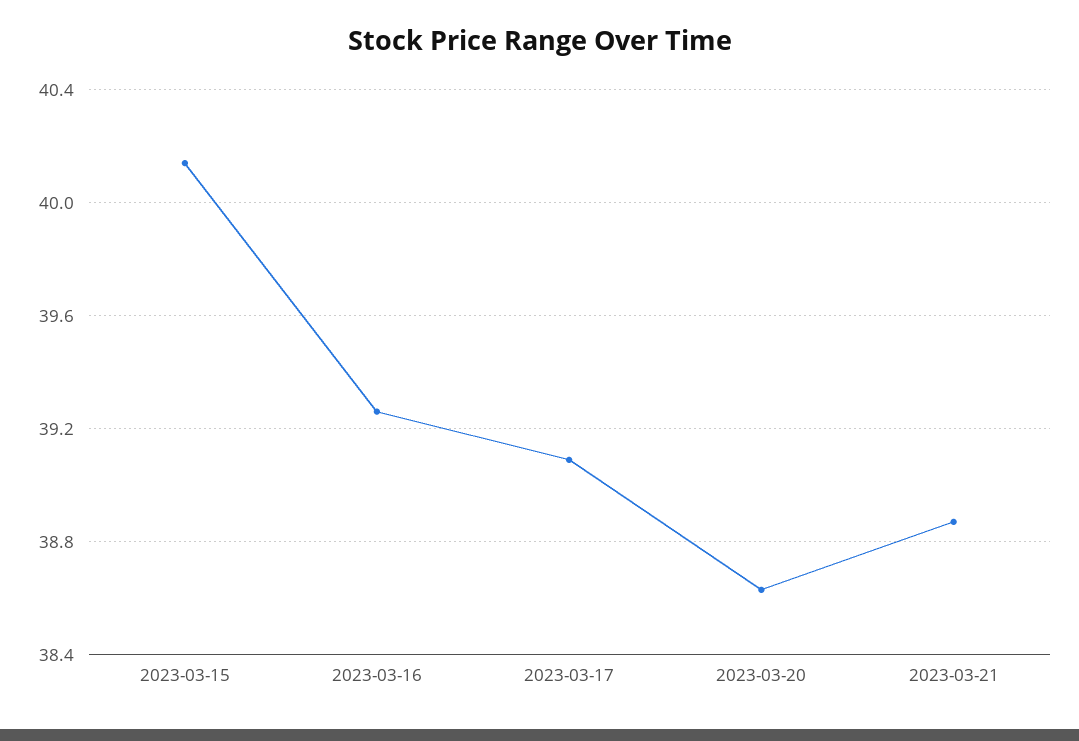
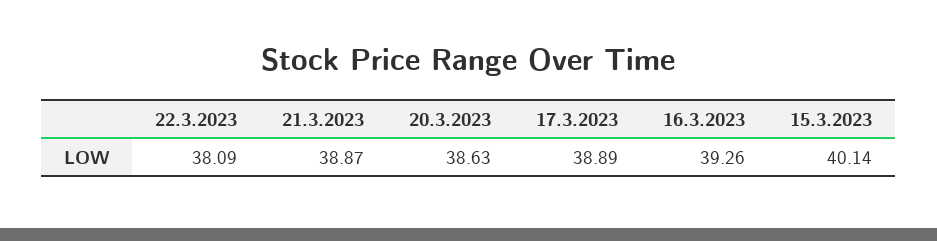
2023-03-17: 39.1 -> 38.89
22.3.2023: none -> 38.09

